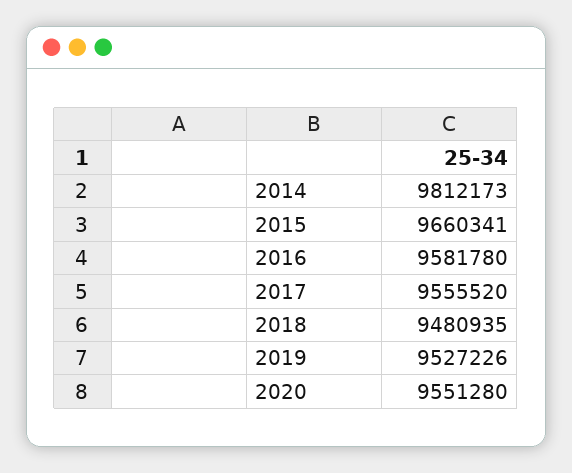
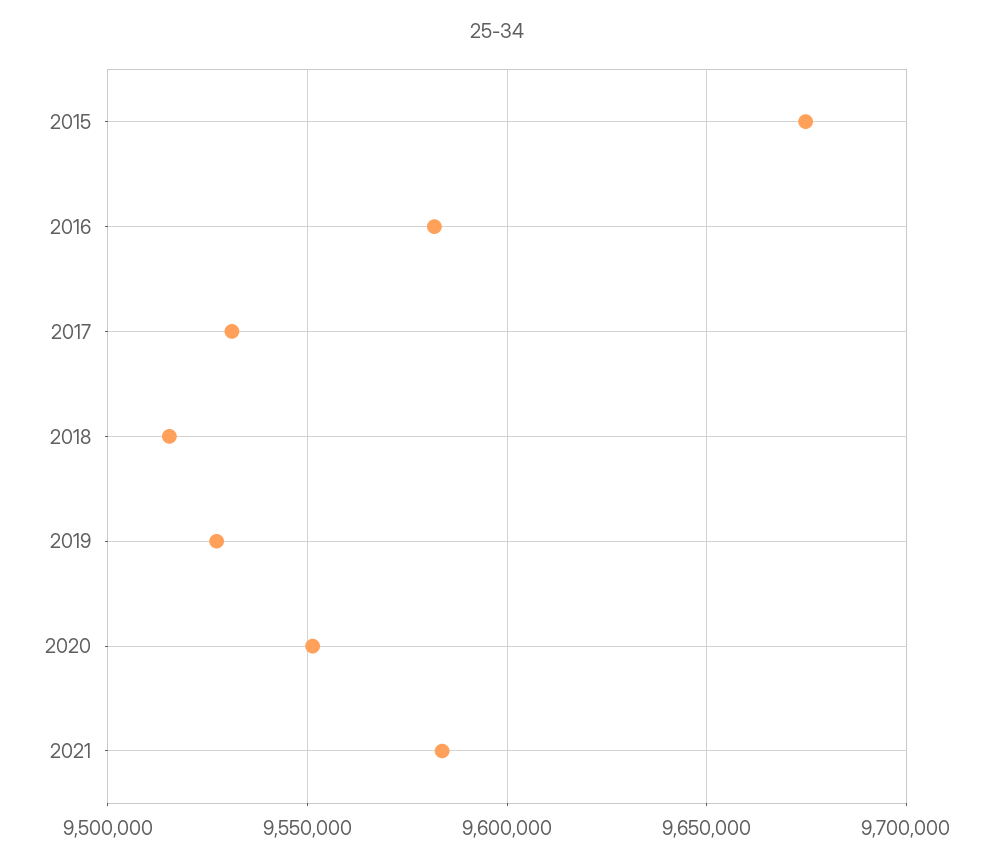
2014: 9812173 -> none
2015: 9660341 -> 9675000
2017: 9555520 -> 9530000
2018: 9480935 -> 9515000
2021: none -> 9585000

